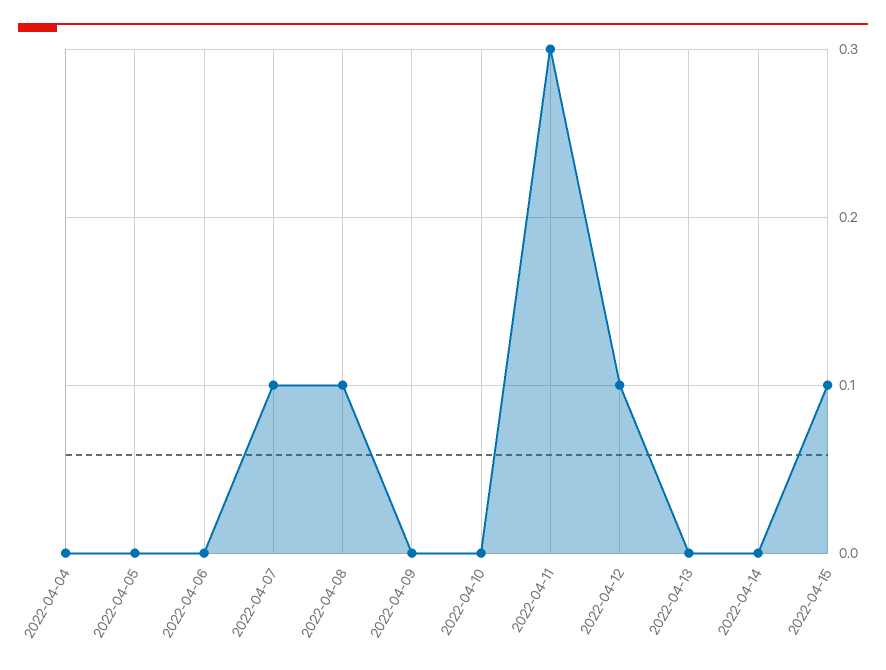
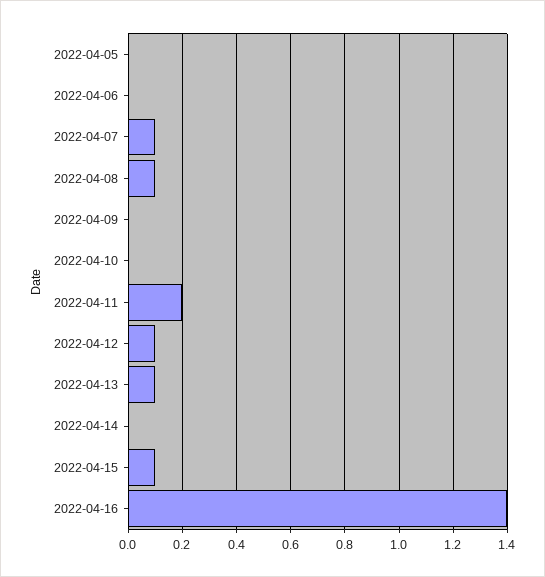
2022-04-04: 0 -> none
2022-04-11: 0.3 -> 0.2
2022-04-13: 0 -> 0.1
2022-04-16: none -> 1.4

